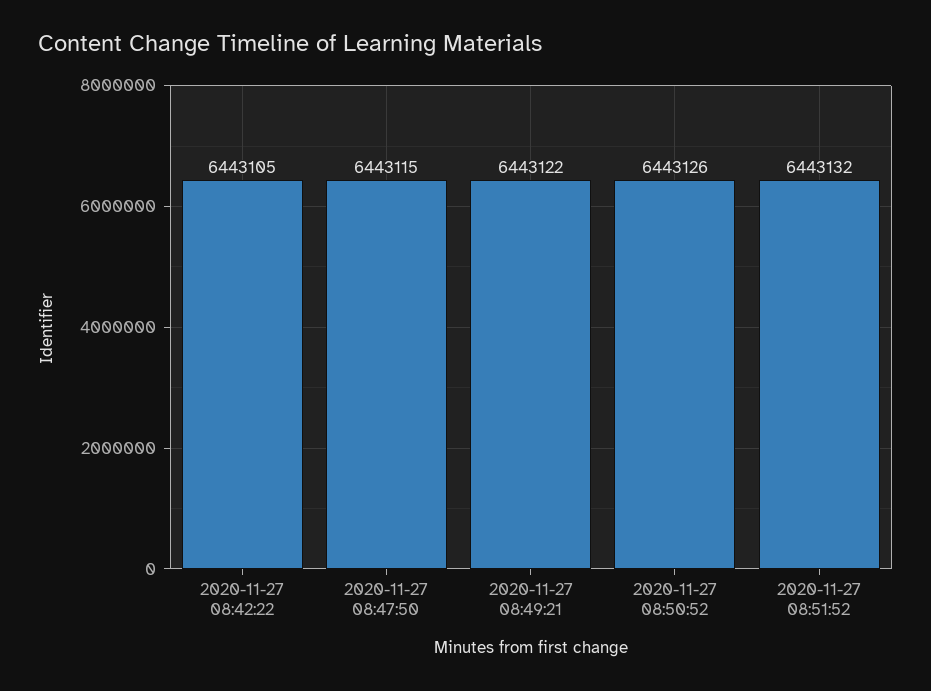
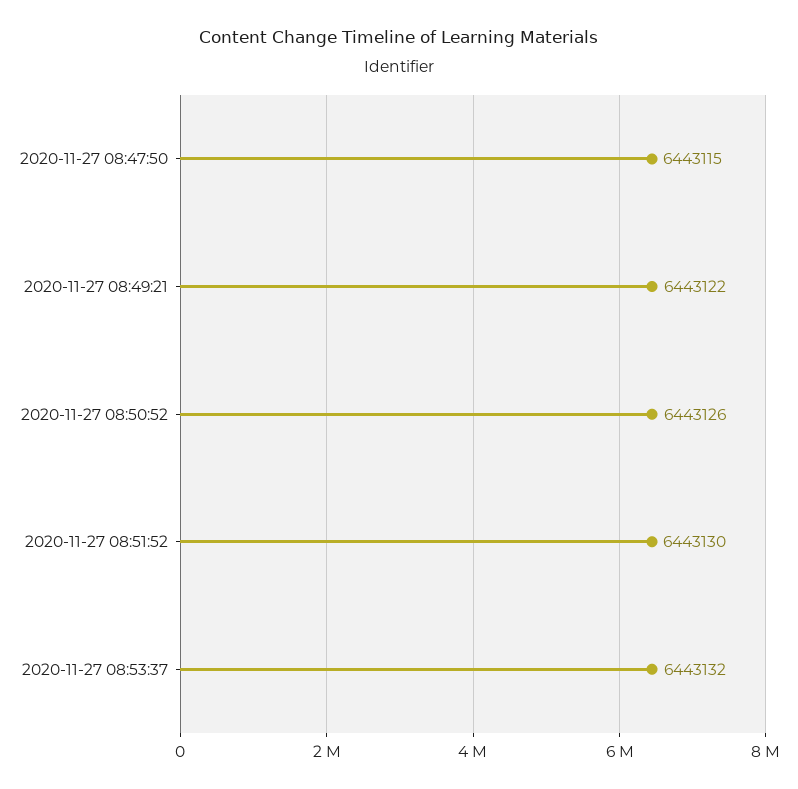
2020-11-27 08:42:22: 6443105 -> none
2020-11-27 08:51:52: 6443132 -> 6443130
2020-11-27 08:53:37: none -> 6443132

